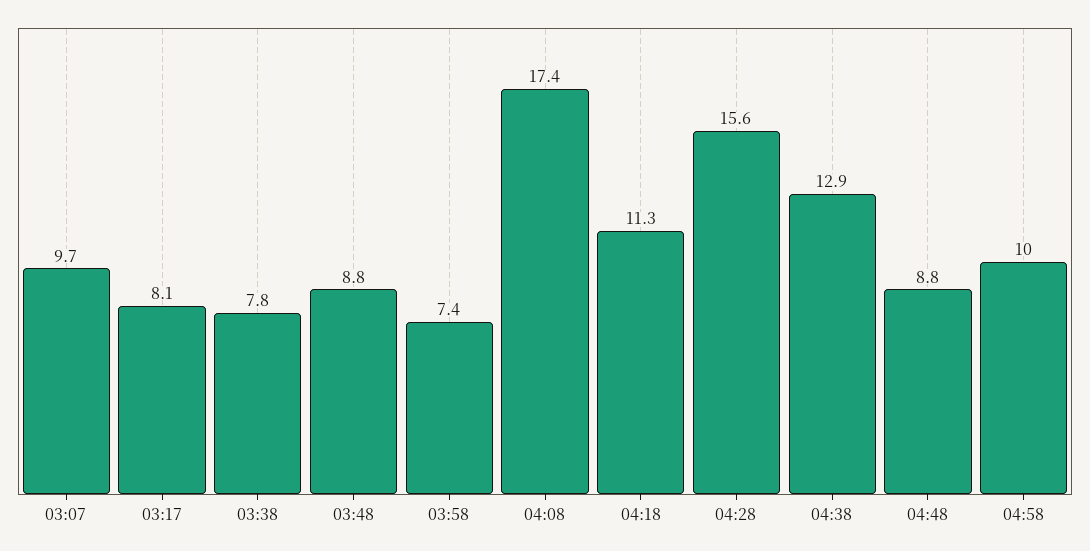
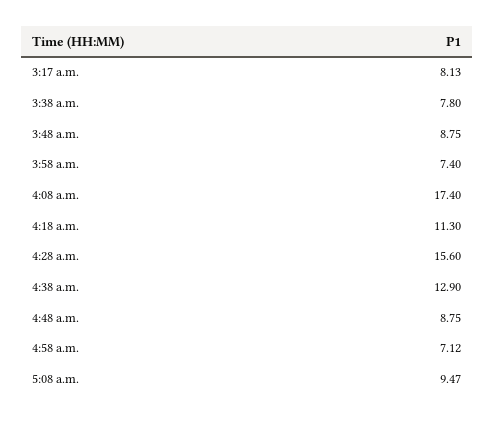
03:07: 9.7 -> none
04:58: 10 -> 7.12
5:08 a.m.: none -> 9.47

